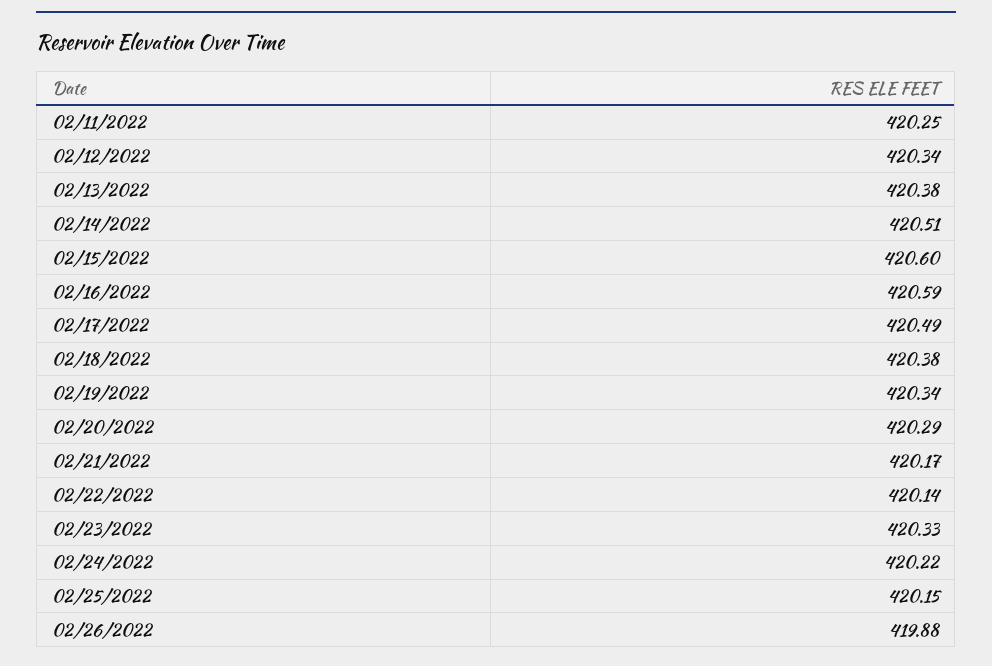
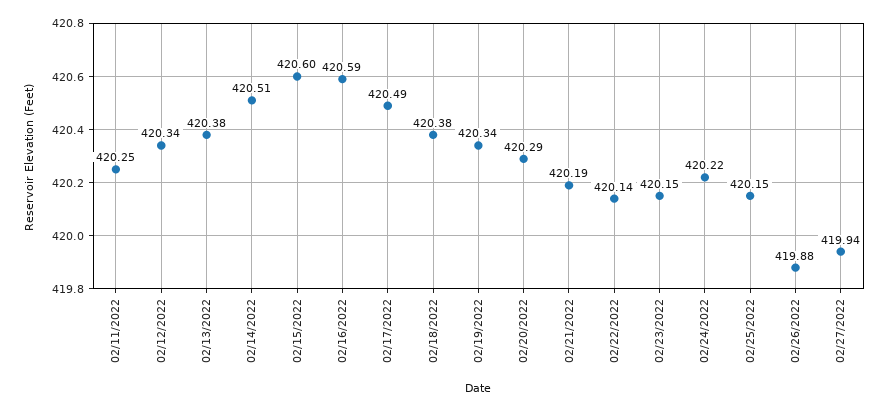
02/21/2022: 420.17 -> 420.19
02/23/2022: 420.33 -> 420.15
02/27/2022: none -> 419.94

